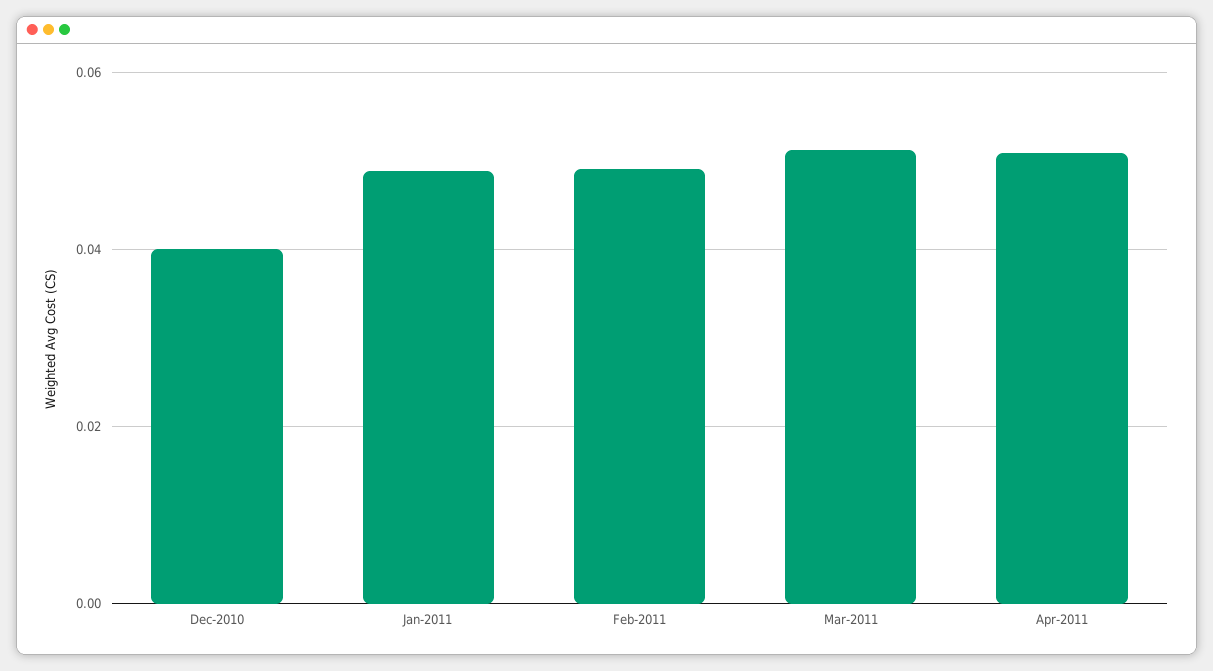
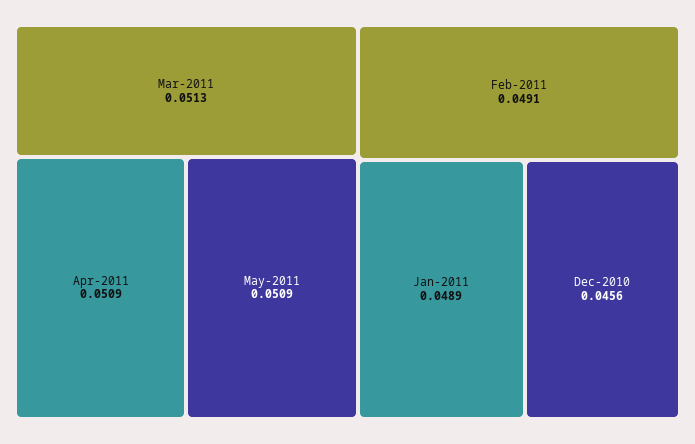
Dec-2010: 0.04 -> 0.0456
May-2011: none -> 0.0509

